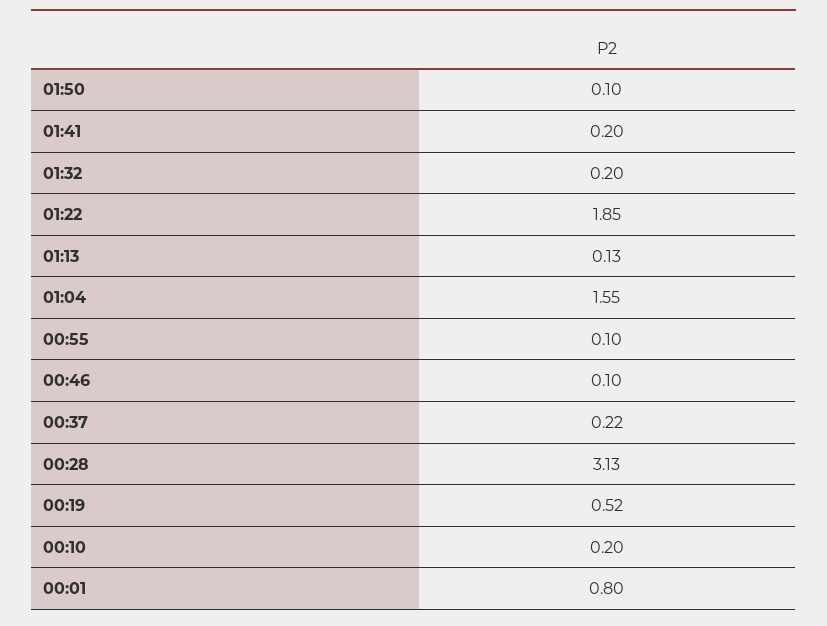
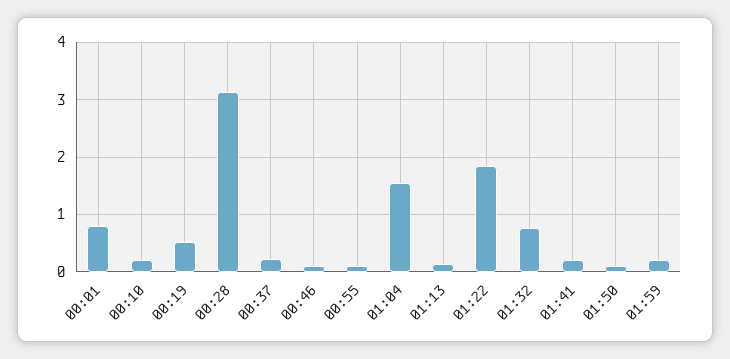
01:32: 0.2 -> 0.8
01:59: none -> 0.2

